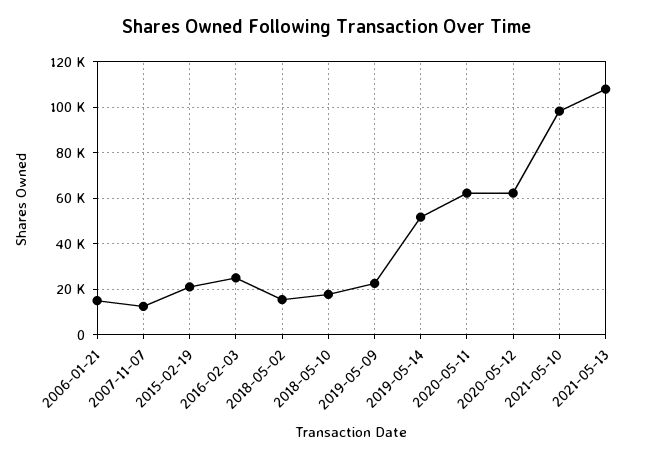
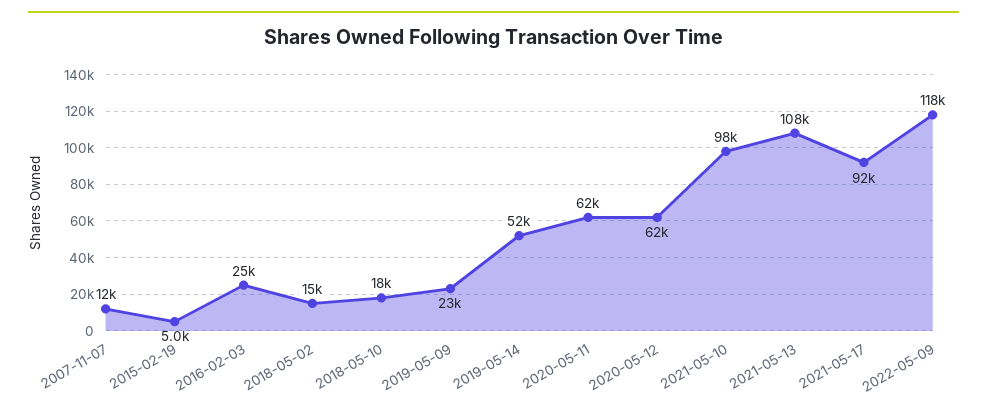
2006-01-21: 15000 -> none
2015-02-19: 20000 -> 5000
2021-05-17: none -> 92000
2022-05-09: none -> 118000

